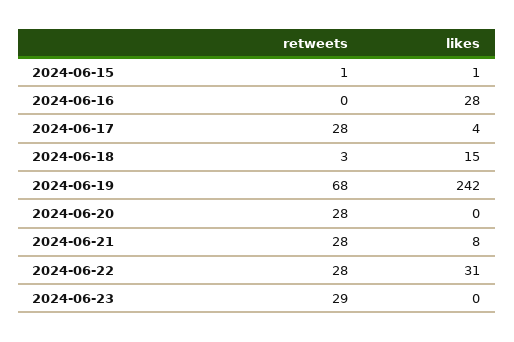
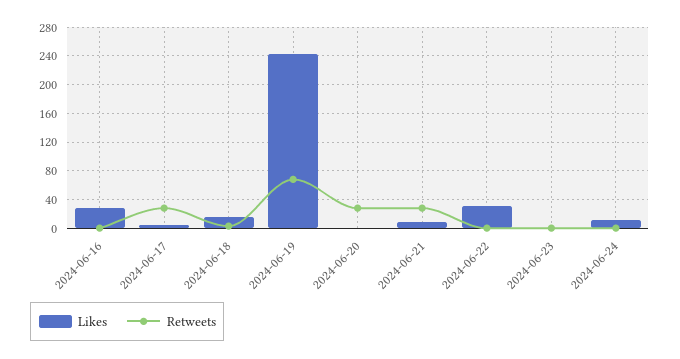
retweets, 2024-06-15: 1 -> none
likes, 2024-06-15: 1 -> none
retweets, 2024-06-22: 28 -> 0
retweets, 2024-06-23: 29 -> 0
likes, 2024-06-24: none -> 10
retweets, 2024-06-24: none -> 0

